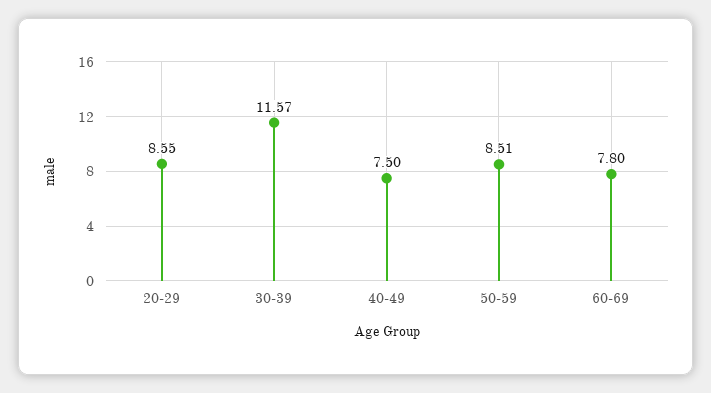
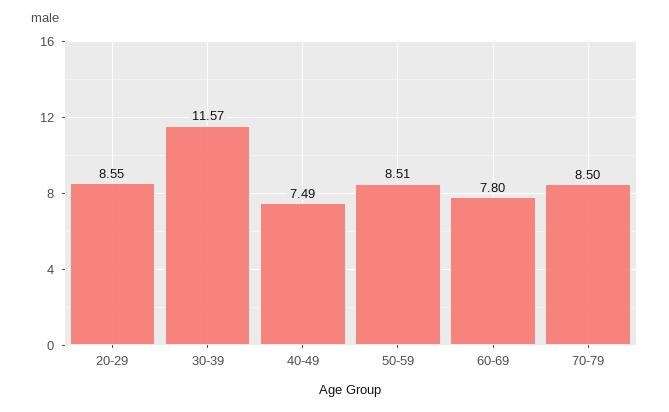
40-49: 7.5 -> 7.49
70-79: none -> 8.5

